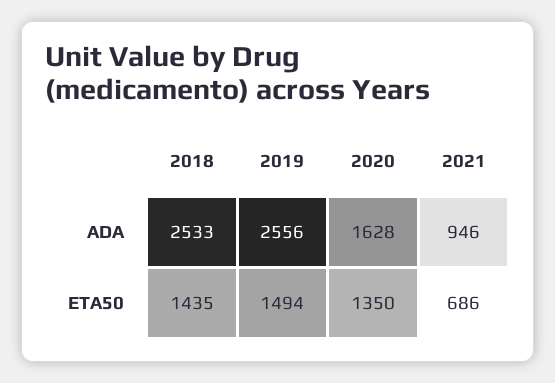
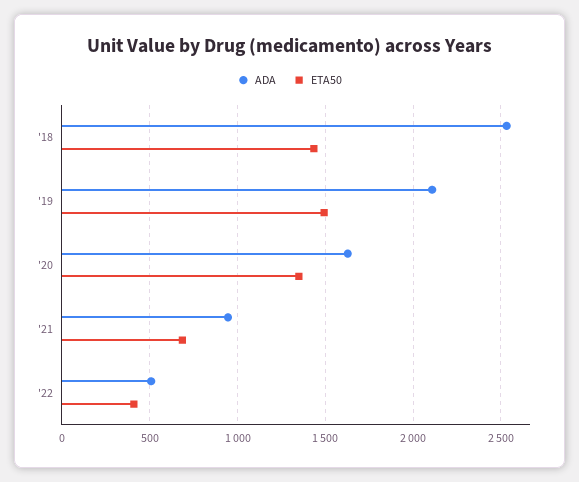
ADA, 2019: 2556 -> 2100
ADA, '22: none -> 500
ETA50, '22: none -> 400

